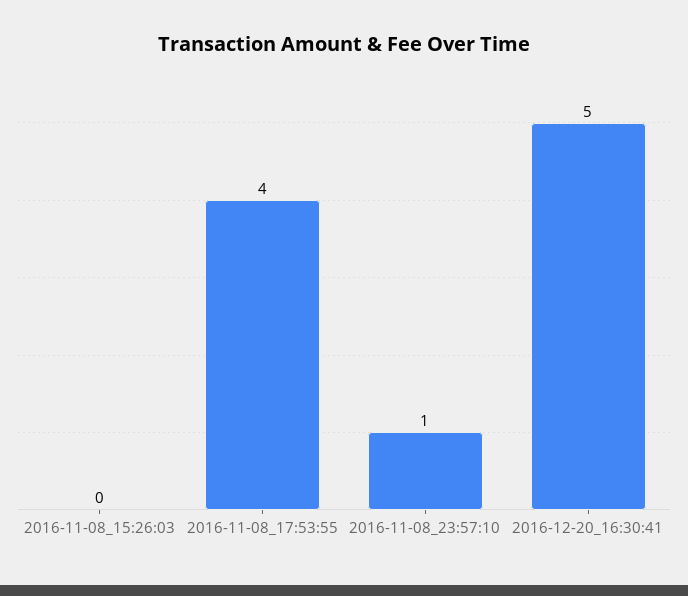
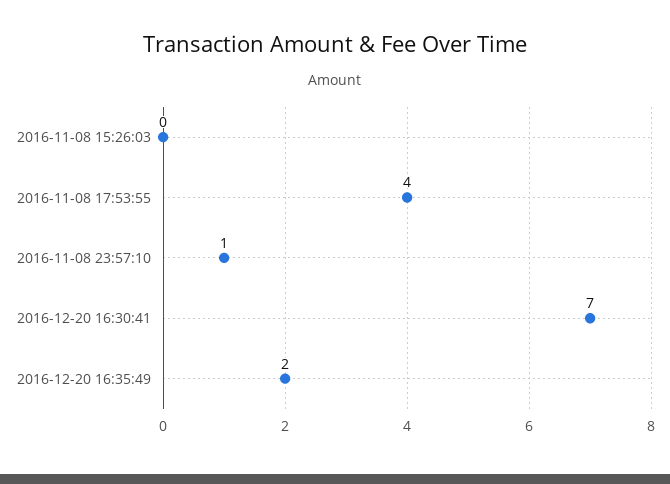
2016-12-20_16:30:41: 5 -> 7
2016-12-20 16:35:49: none -> 2

